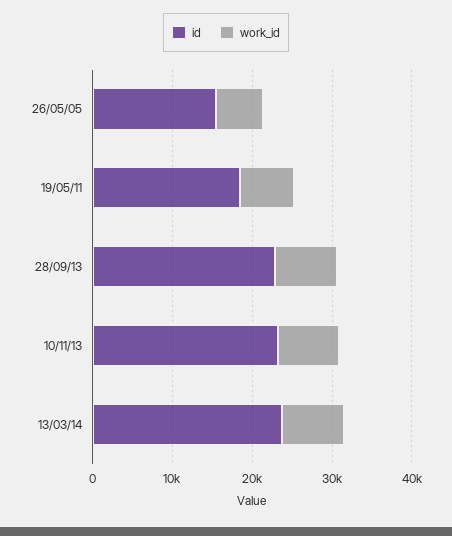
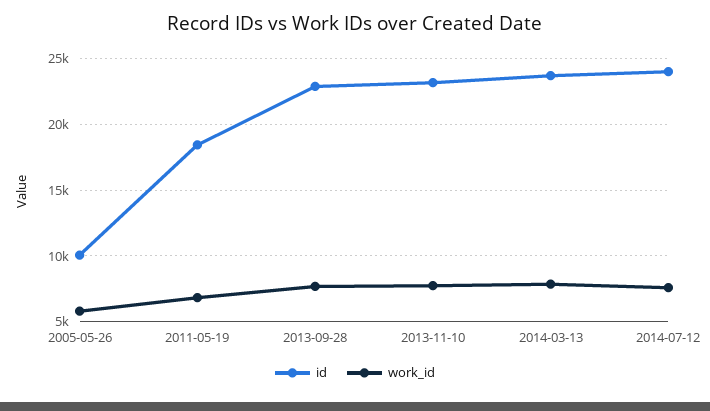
id, 26/05/05: 16000 -> 10000
id, 2014-07-12: none -> 24000
work_id, 2014-07-12: none -> 7500

